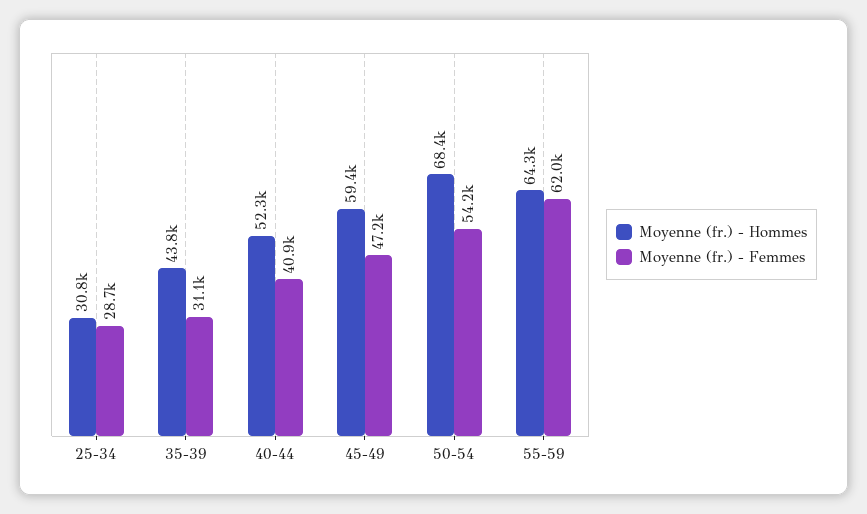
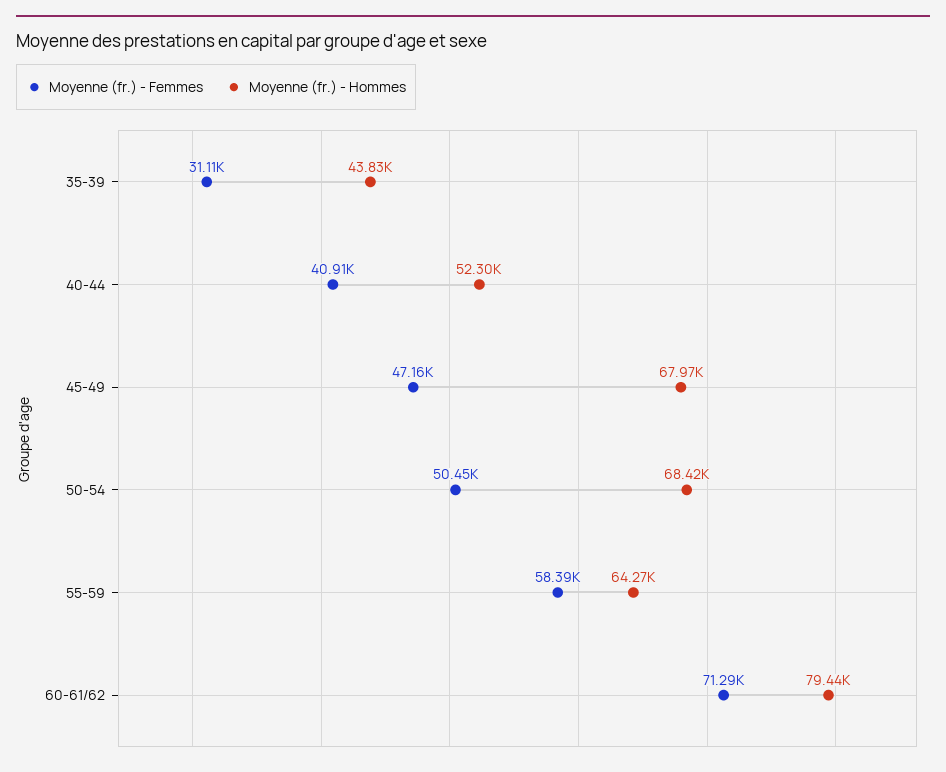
Moyenne (fr.) - Hommes, 25-34: 30800 -> none
Moyenne (fr.) - Femmes, 25-34: 28700 -> none
Moyenne (fr.) - Hommes, 45-49: 59400 -> 67970
Moyenne (fr.) - Femmes, 50-54: 54200 -> 50450
Moyenne (fr.) - Femmes, 55-59: 62000 -> 58390
Moyenne (fr.) - Femmes, 60-61/62: none -> 71290
Moyenne (fr.) - Hommes, 60-61/62: none -> 79440

